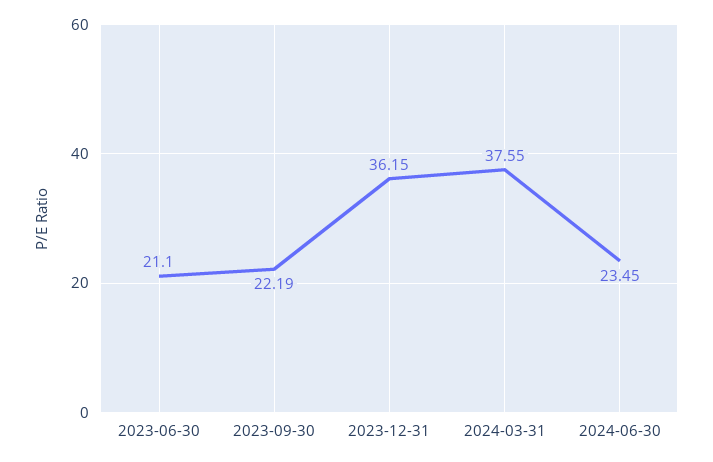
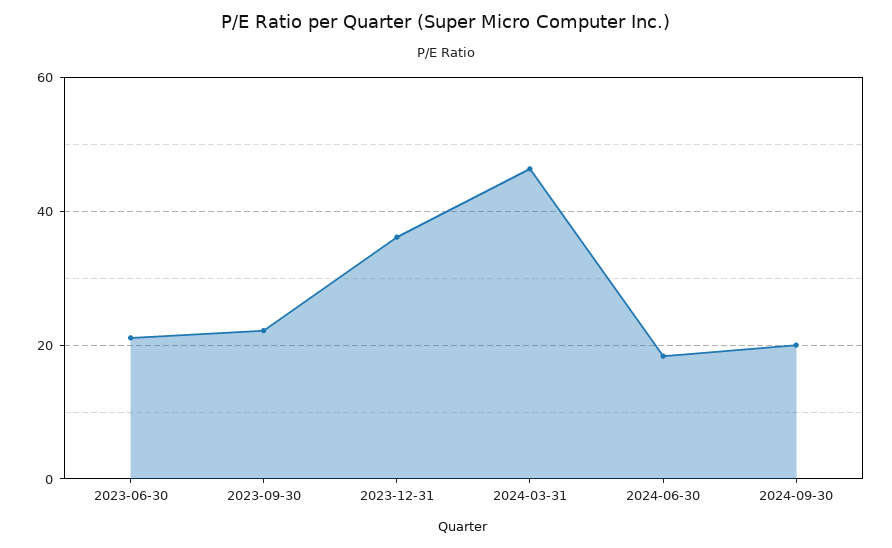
2024-03-31: 37.55 -> 46
2024-06-30: 23.45 -> 18
2024-09-30: none -> 20

